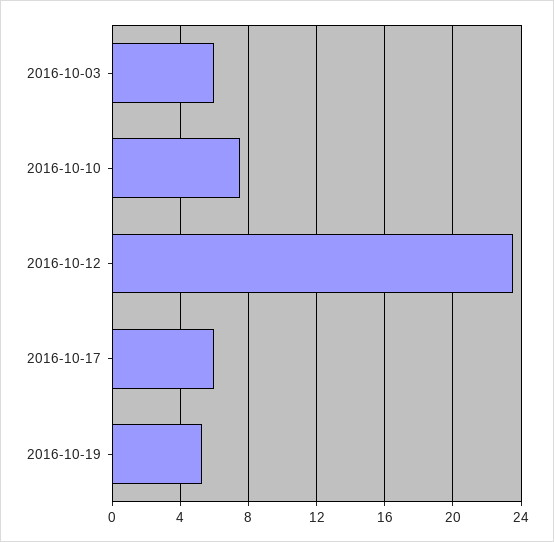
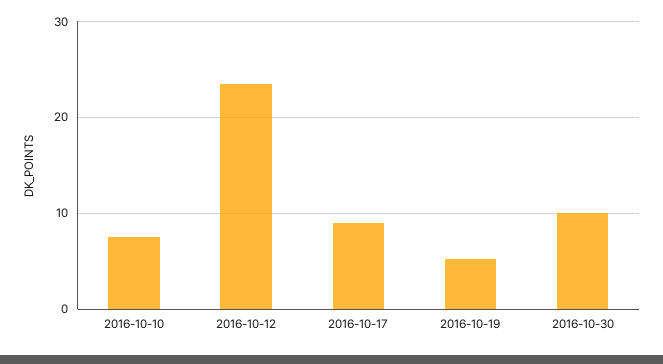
2016-10-03: 6 -> none
2016-10-17: 6 -> 9
2016-10-30: none -> 10

